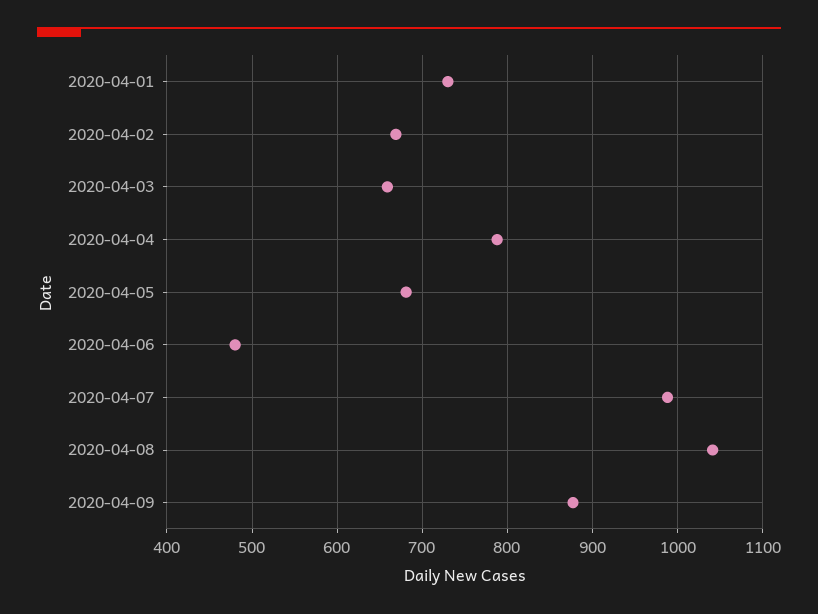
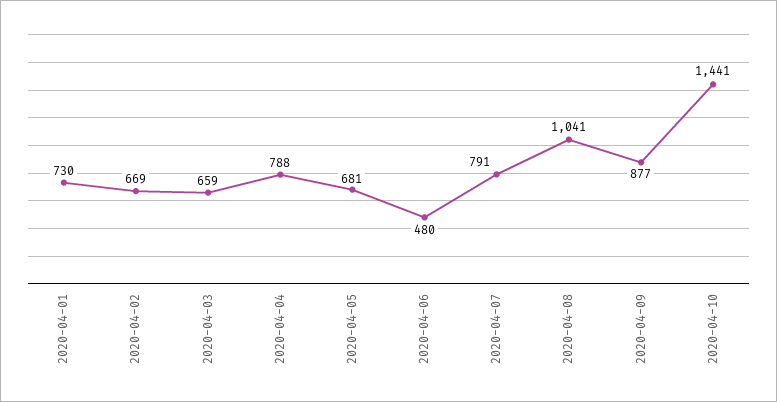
2020-04-07: 990 -> 791
2020-04-10: none -> 1441

